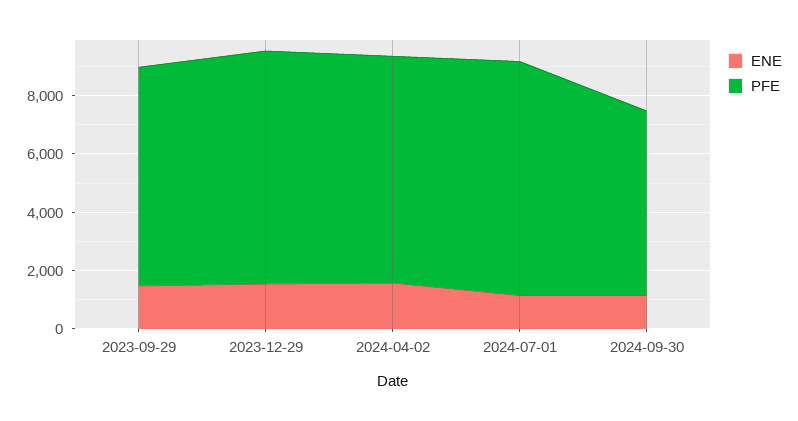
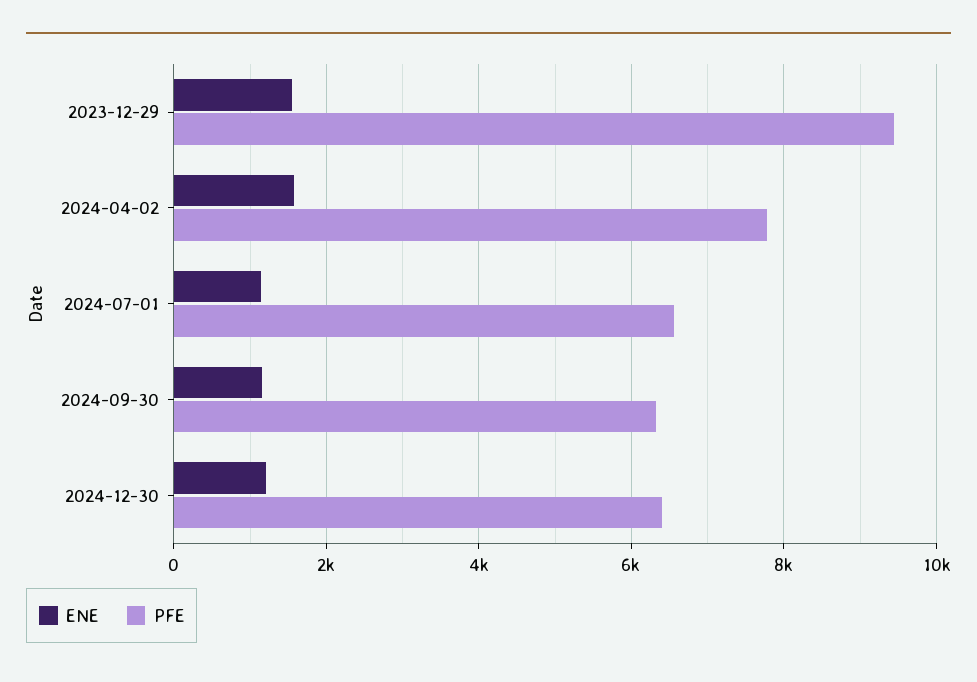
ENE, 2023-09-29: 1500 -> none
PFE, 2023-09-29: 7500 -> none
PFE, 2023-12-29: 8000 -> 9400
PFE, 2024-07-01: 8000 -> 6600
ENE, 2024-12-30: none -> 1200
PFE, 2024-12-30: none -> 6400

